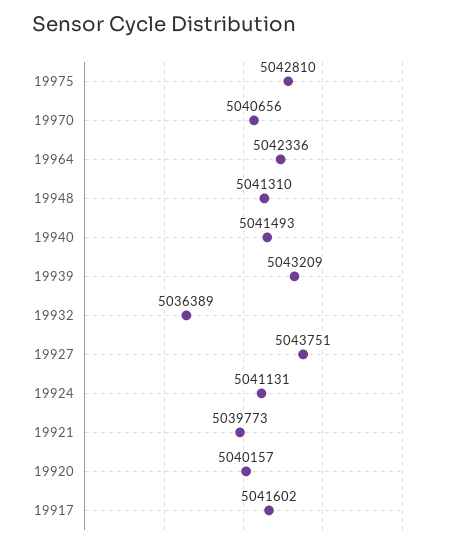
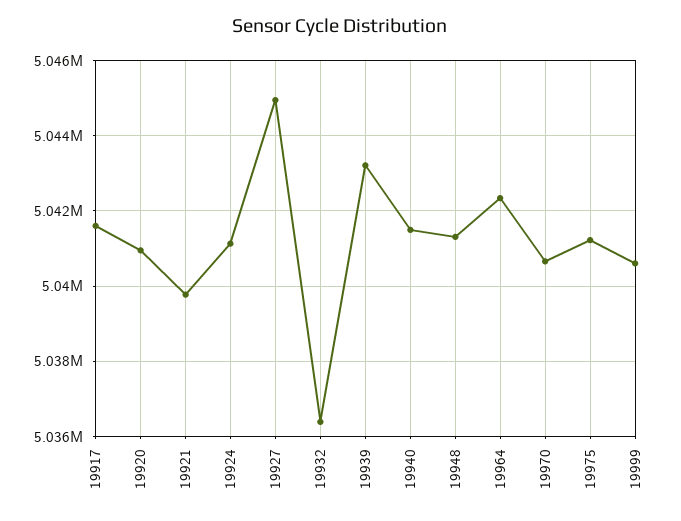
19975: 5042810 -> 5041200
19927: 5043751 -> 5045000
19920: 5040157 -> 5041000
19999: none -> 5040600

